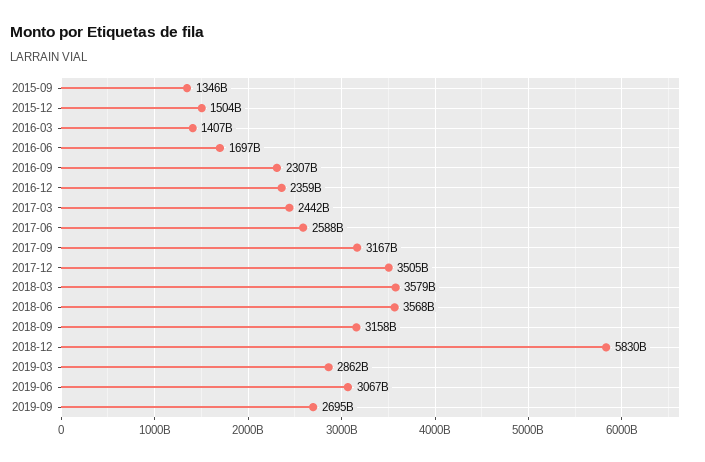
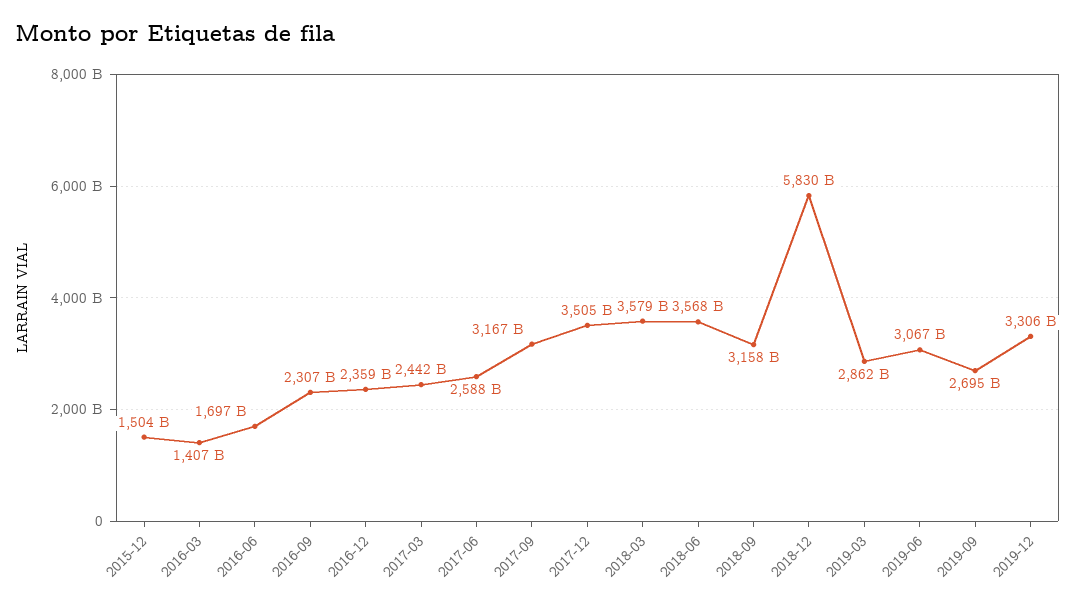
2015-09: 1346000000000 -> none
2019-12: none -> 3306000000000

